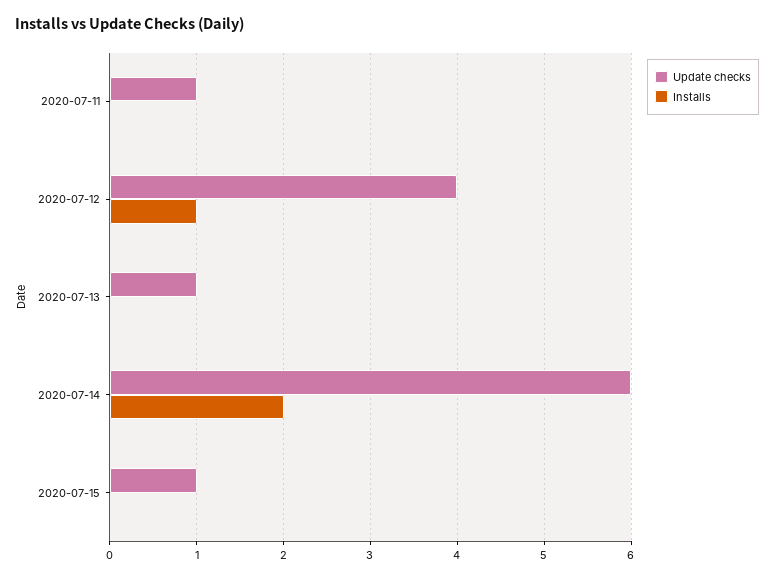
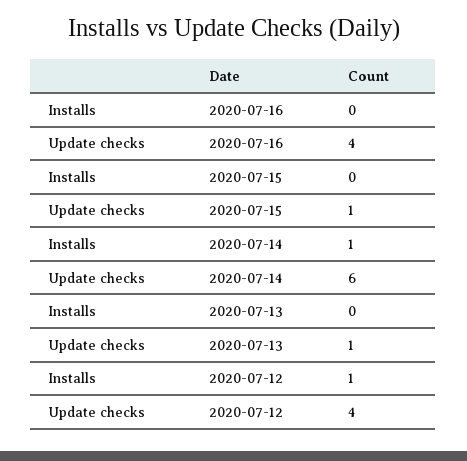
Update checks, 2020-07-11: 1 -> none
Installs, 2020-07-11: 0 -> none
Installs, 2020-07-14: 2 -> 1
Installs, 2020-07-16: none -> 0
Update checks, 2020-07-16: none -> 4

